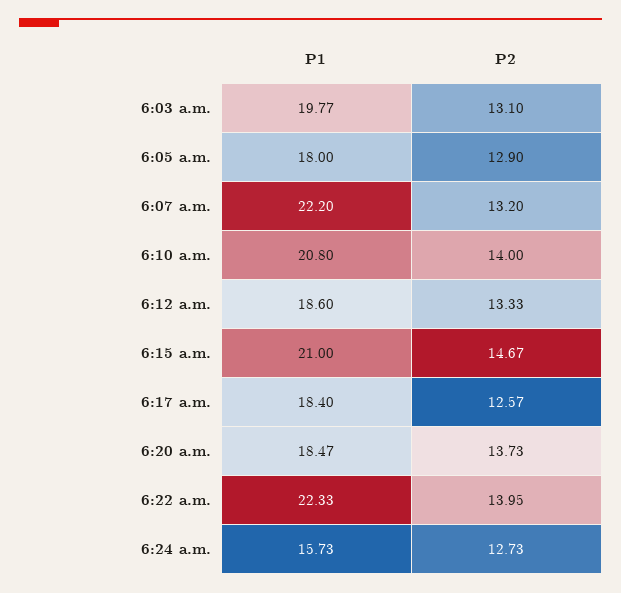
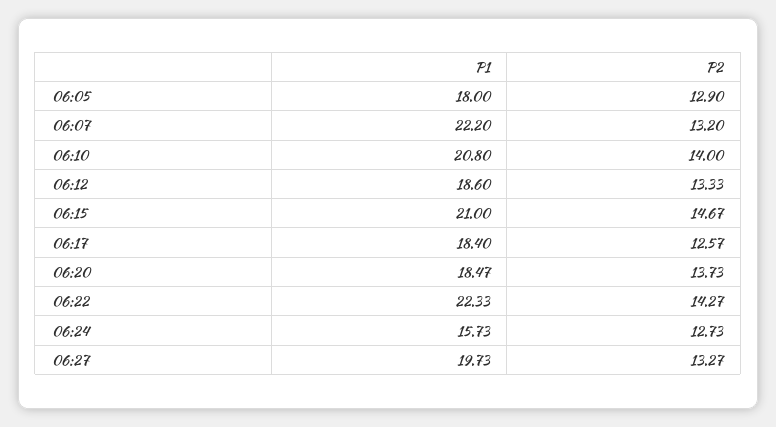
P1, 6:03 a.m.: 19.77 -> none
P2, 6:03 a.m.: 13.1 -> none
P2, 6:22 a.m.: 13.95 -> 14.27
P1, 06:27: none -> 19.73
P2, 06:27: none -> 13.27

